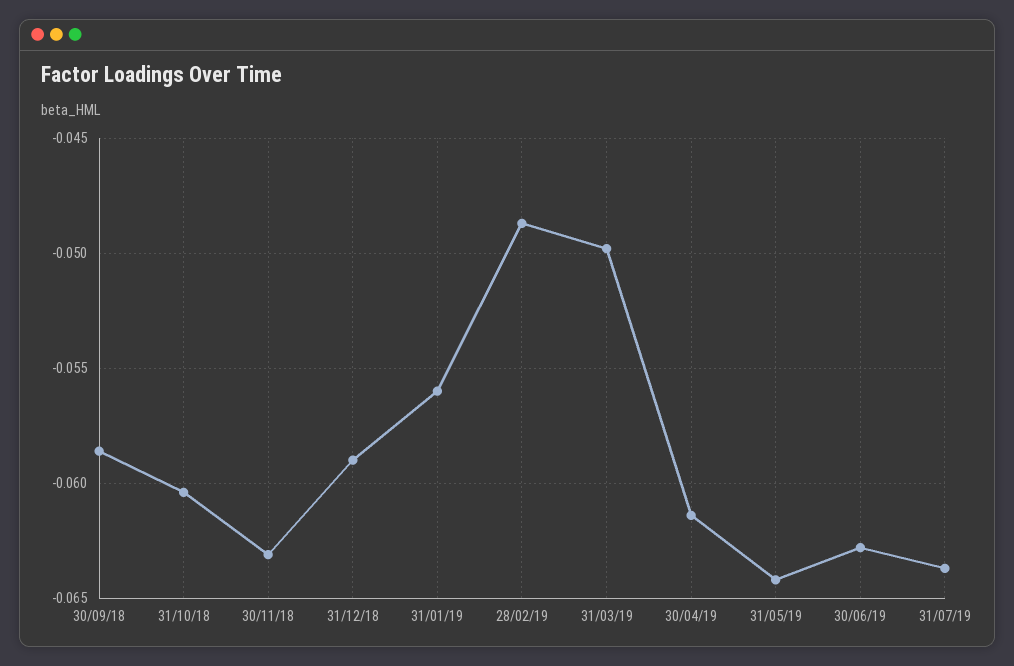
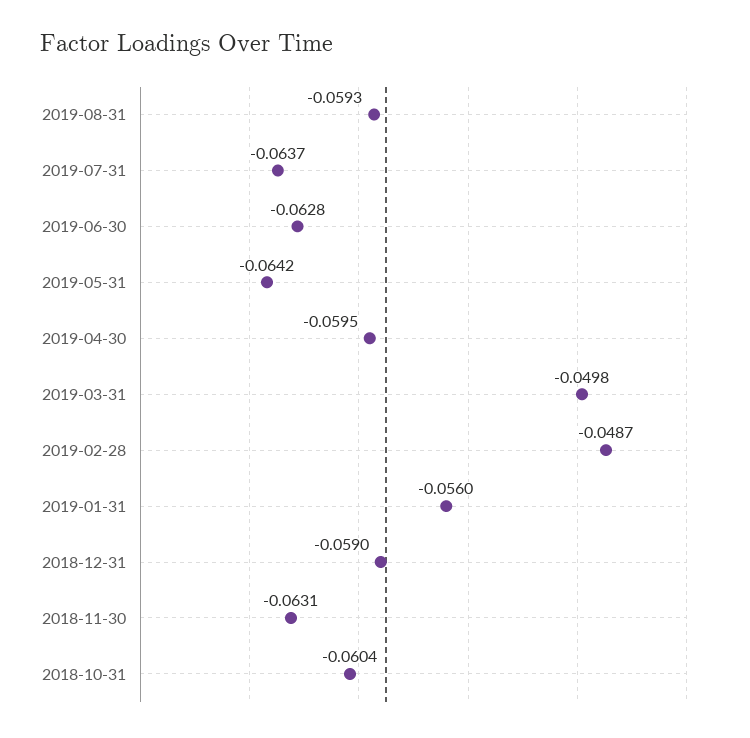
30/09/18: -0.0585 -> none
30/04/19: -0.0615 -> -0.0595
2019-08-31: none -> -0.0593

